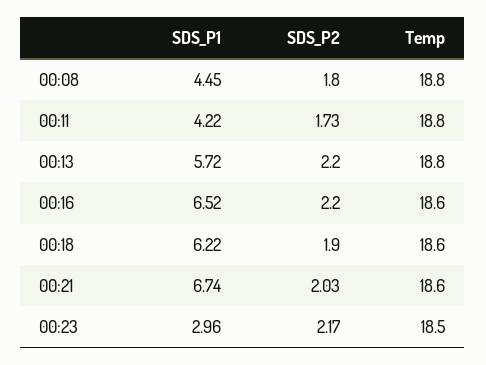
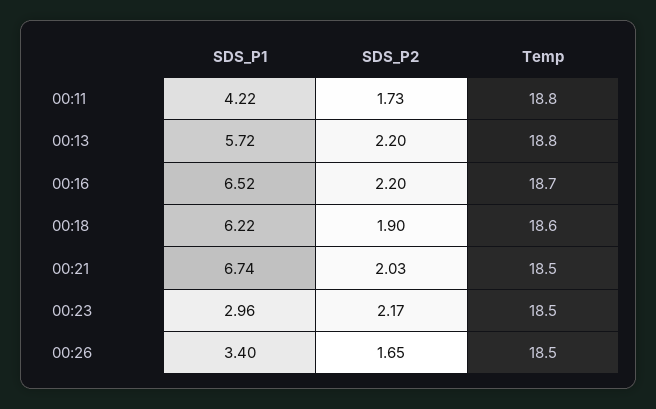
SDS_P1, 00:08: 4.45 -> none
SDS_P2, 00:08: 1.8 -> none
Temp, 00:08: 18.8 -> none
Temp, 00:16: 18.6 -> 18.7
Temp, 00:21: 18.6 -> 18.5
SDS_P1, 00:26: none -> 3.4
SDS_P2, 00:26: none -> 1.65
Temp, 00:26: none -> 18.5

